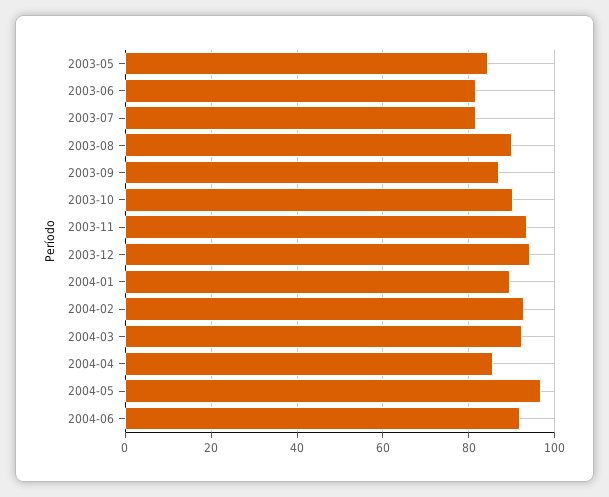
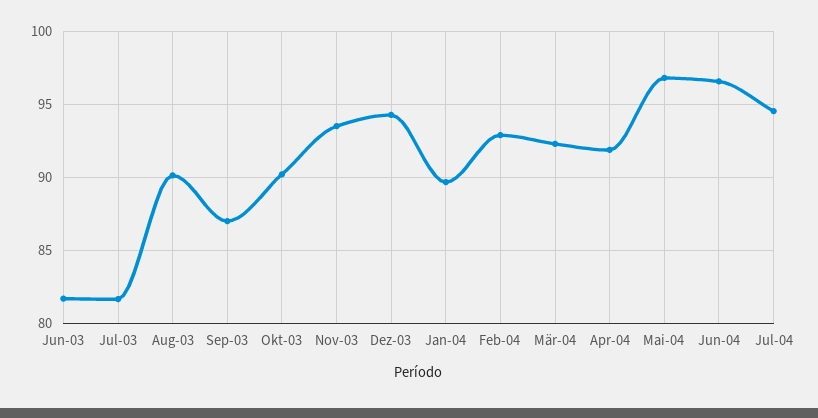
2003-05: 84 -> none
2004-04: 86 -> 92
2004-06: 92 -> 96.5
Jul-04: none -> 94.5

